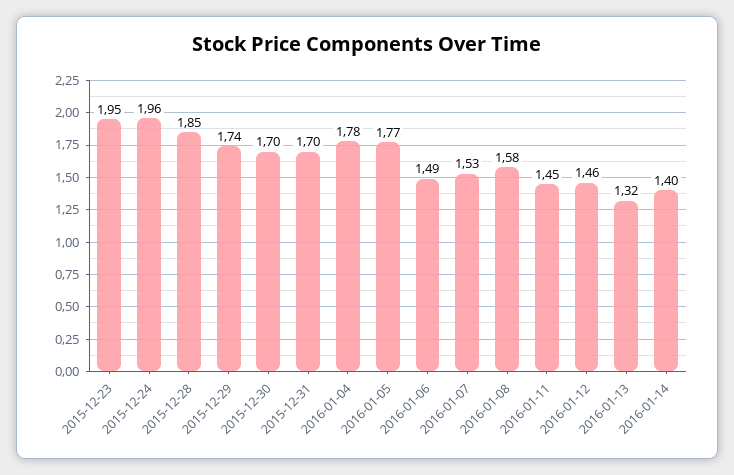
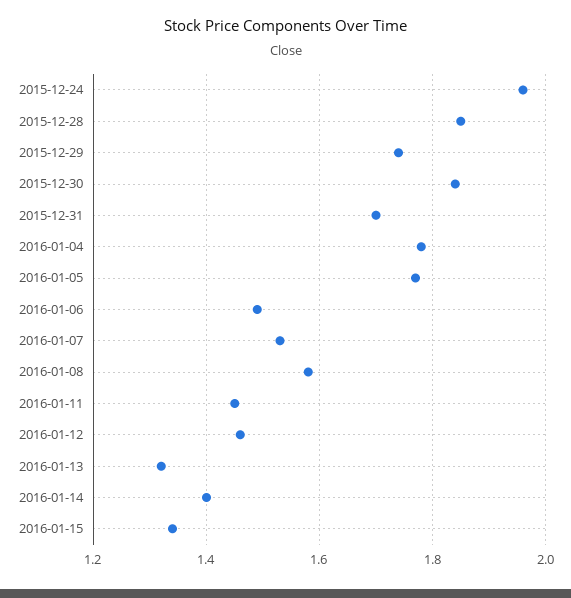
2015-12-23: 1.95 -> none
2015-12-30: 1.7 -> 1.85
2016-01-15: none -> 1.35

